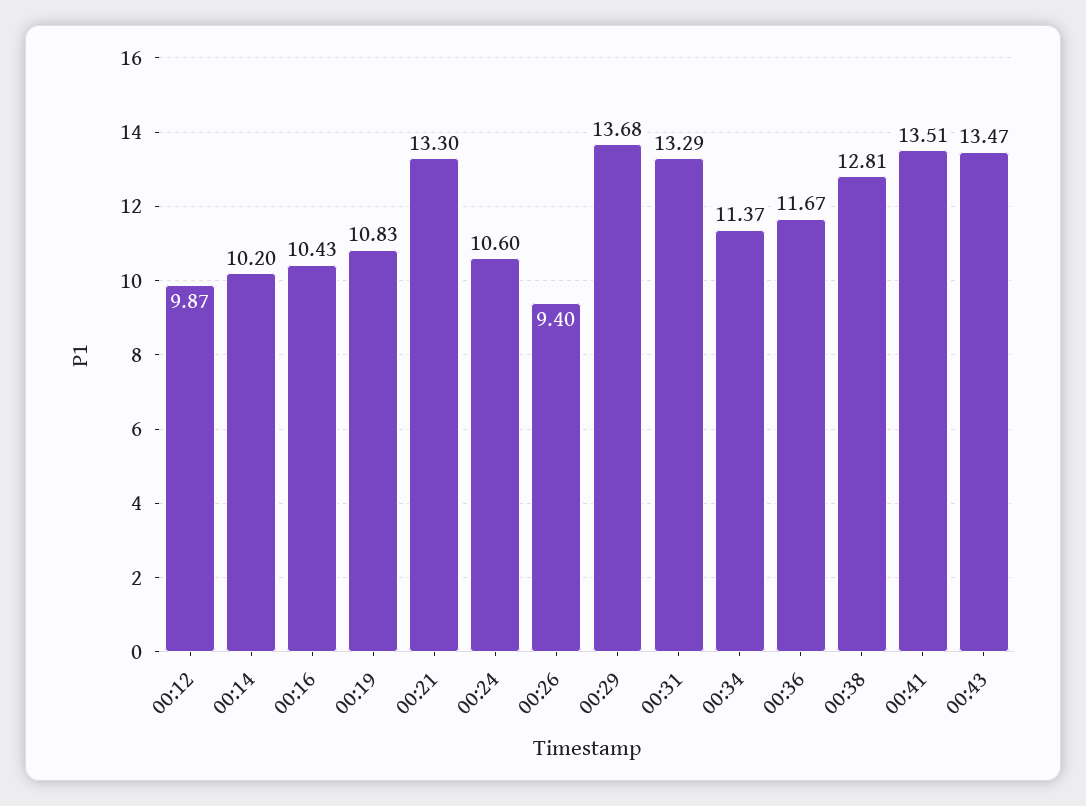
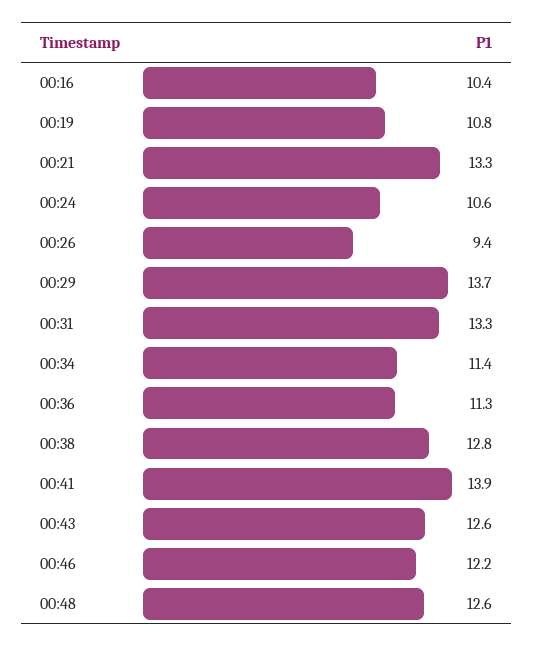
00:12: 9.87 -> none
00:14: 10.2 -> none
00:36: 11.67 -> 11.3
00:41: 13.51 -> 13.9
00:43: 13.47 -> 12.6
00:46: none -> 12.2
00:48: none -> 12.6

